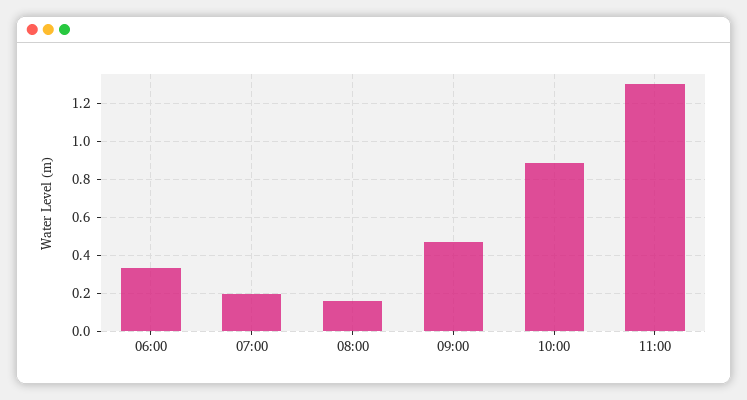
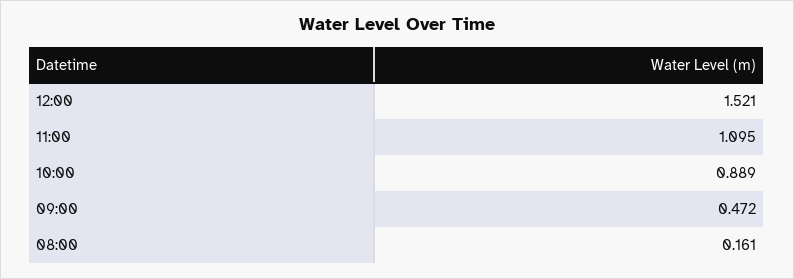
06:00: 0.35 -> none
07:00: 0.2 -> none
11:00: 1.3 -> 1.095
12:00: none -> 1.521

